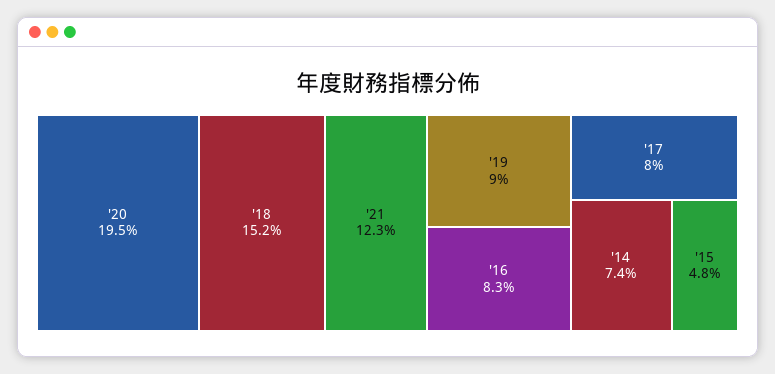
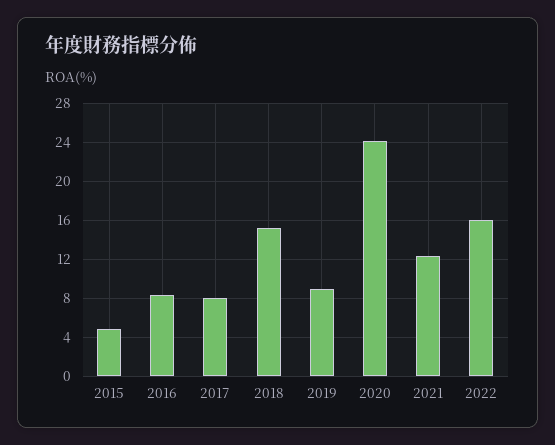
'20: 19.5 -> 24
'14: 7.4 -> none
2022: none -> 16

